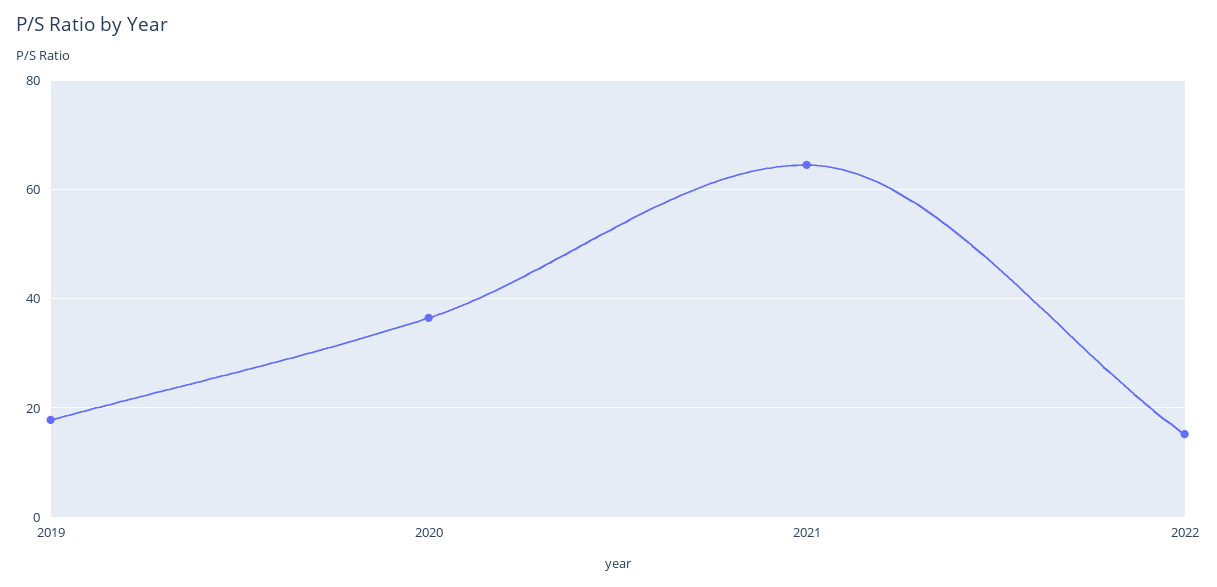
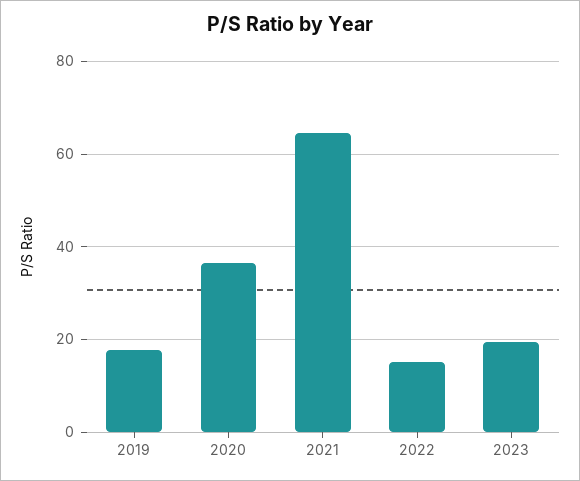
2023: none -> 20

